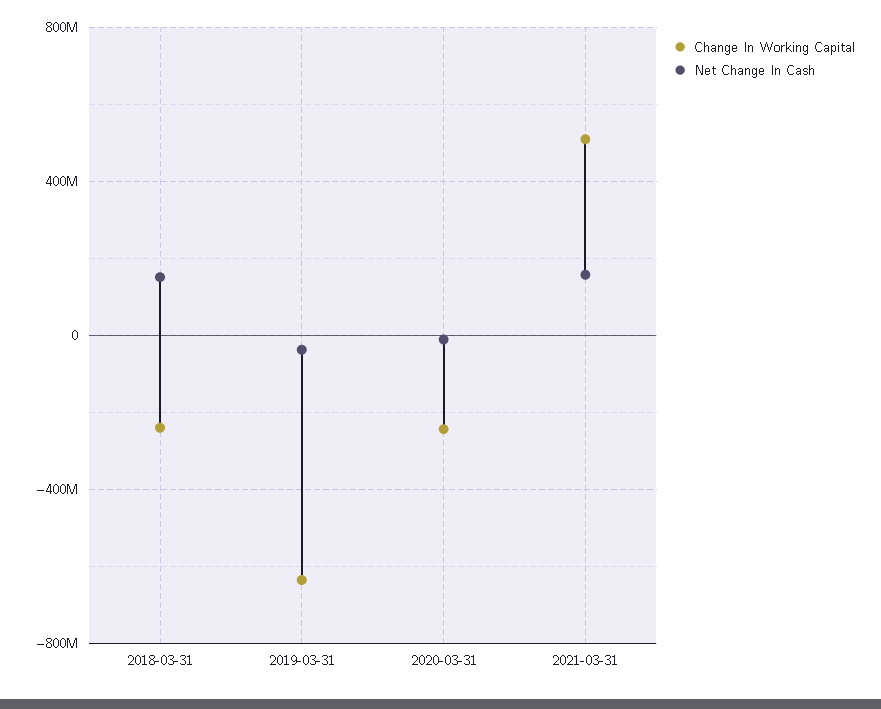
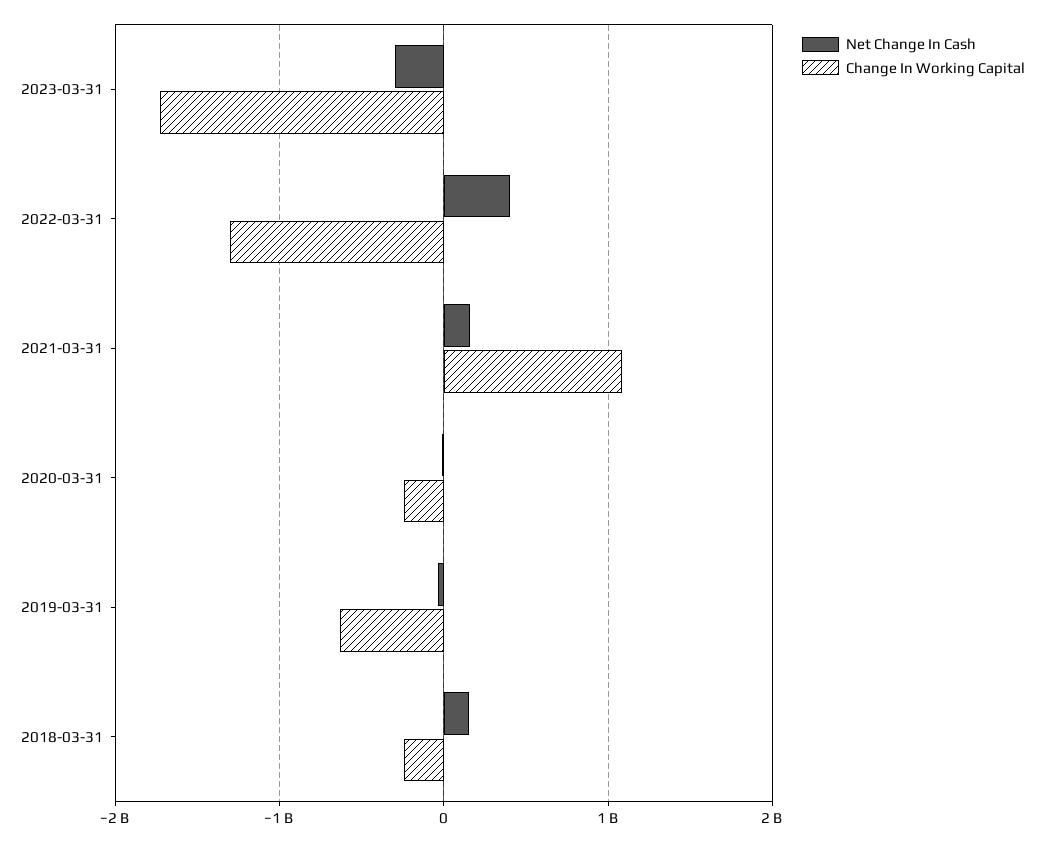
Change In Working Capital, 2021-03-31: 500000000 -> 1100000000
Net Change In Cash, 2023-03-31: none -> -300000000
Change In Working Capital, 2023-03-31: none -> -1700000000
Net Change In Cash, 2022-03-31: none -> 400000000
Change In Working Capital, 2022-03-31: none -> -1300000000

